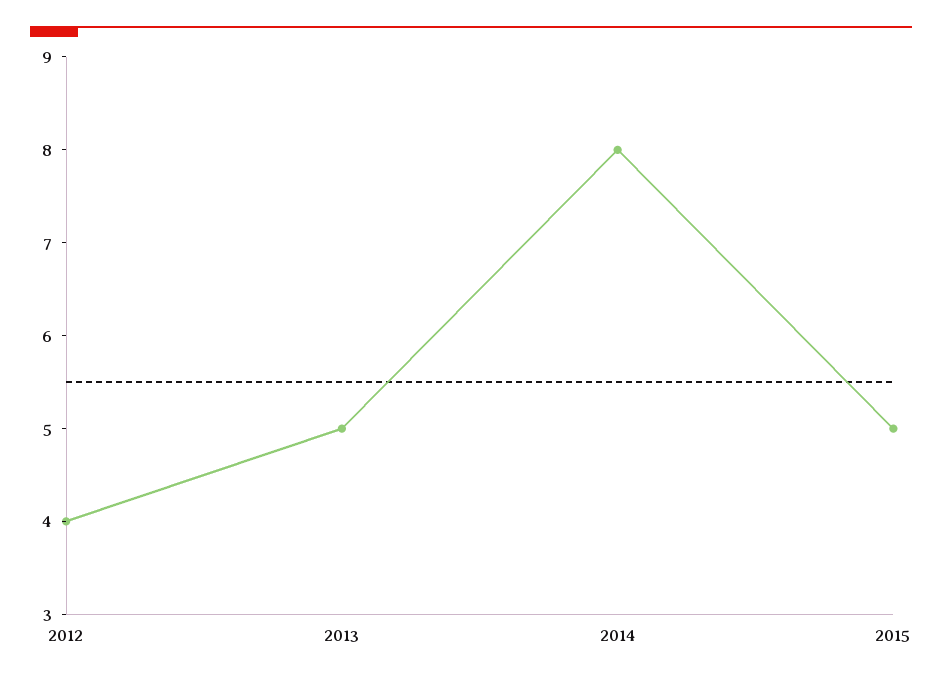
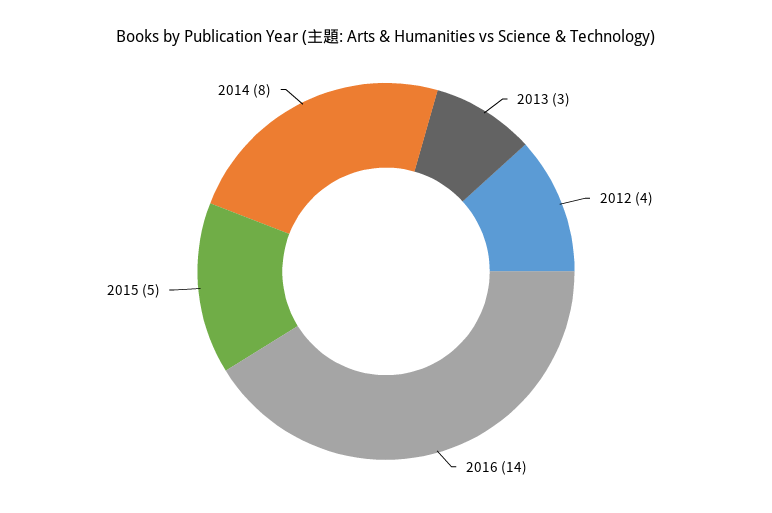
2013: 5 -> 3
2016: none -> 14

